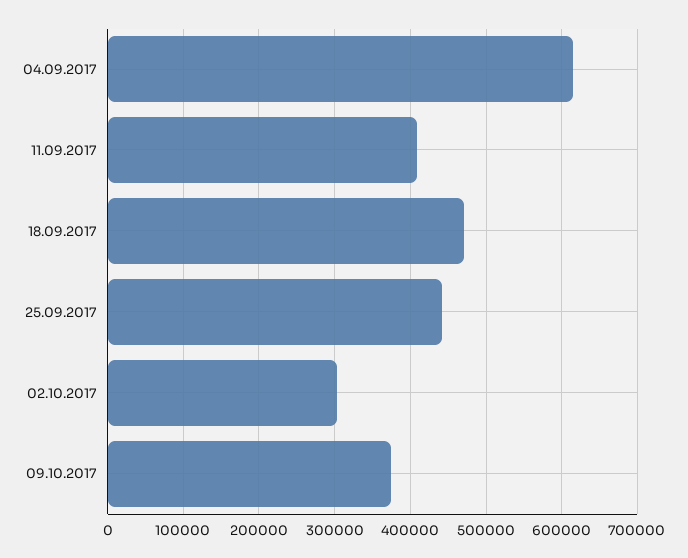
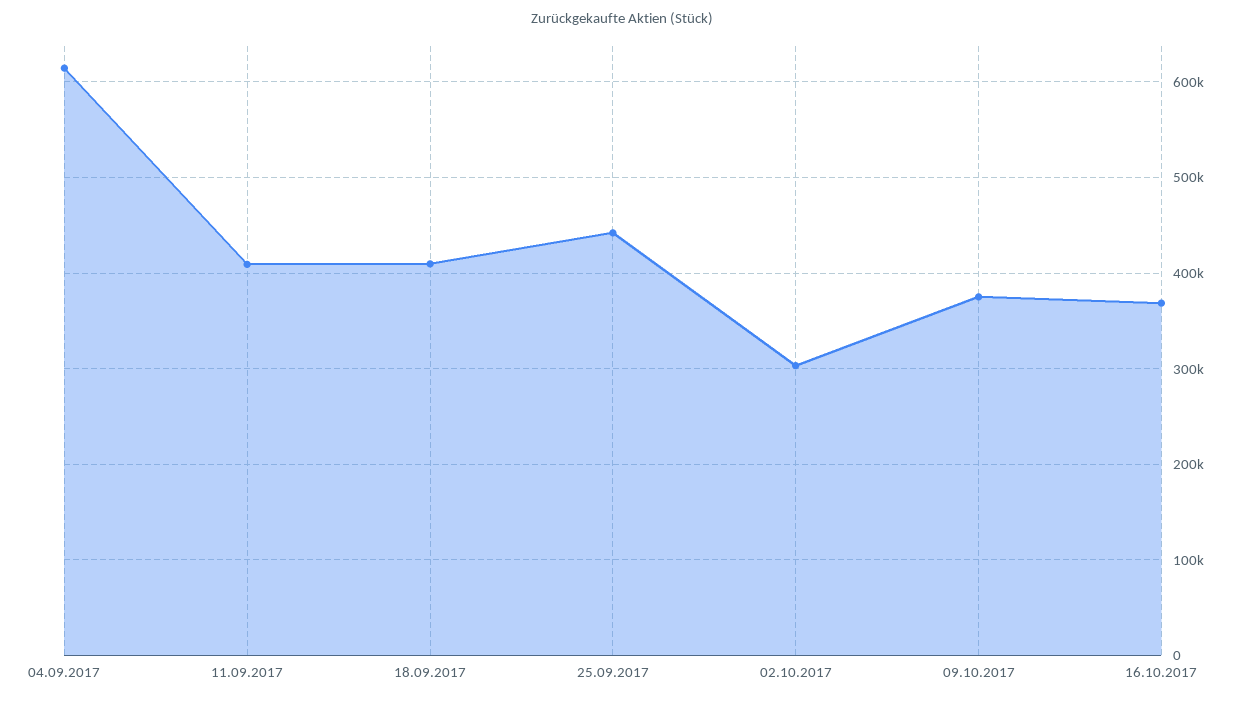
18.09.2017: 470000 -> 410000
16.10.2017: none -> 370000

